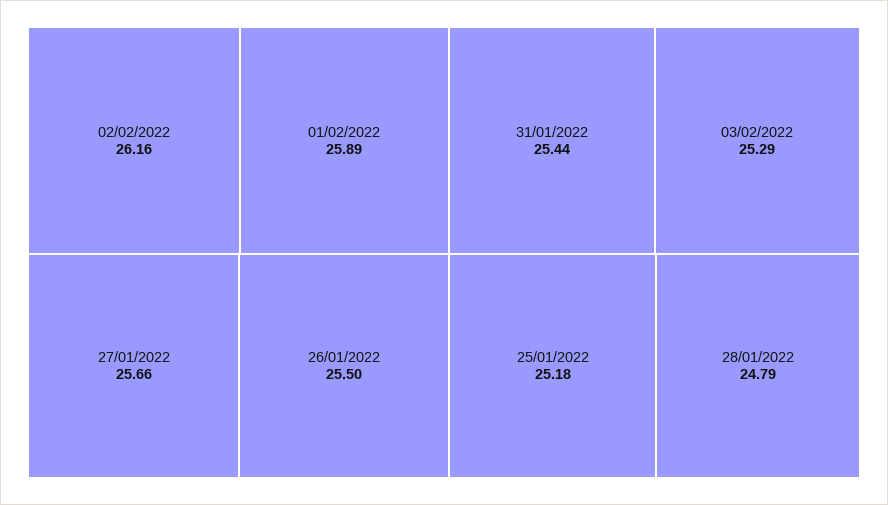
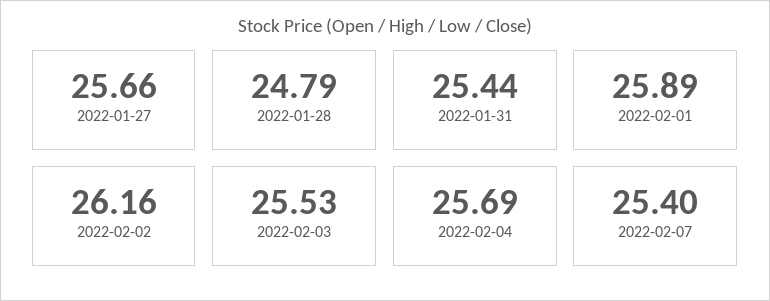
26/01/2022: 25.5 -> none
03/02/2022: 25.29 -> 25.53
25/01/2022: 25.18 -> none
2022-02-04: none -> 25.69
2022-02-07: none -> 25.4

